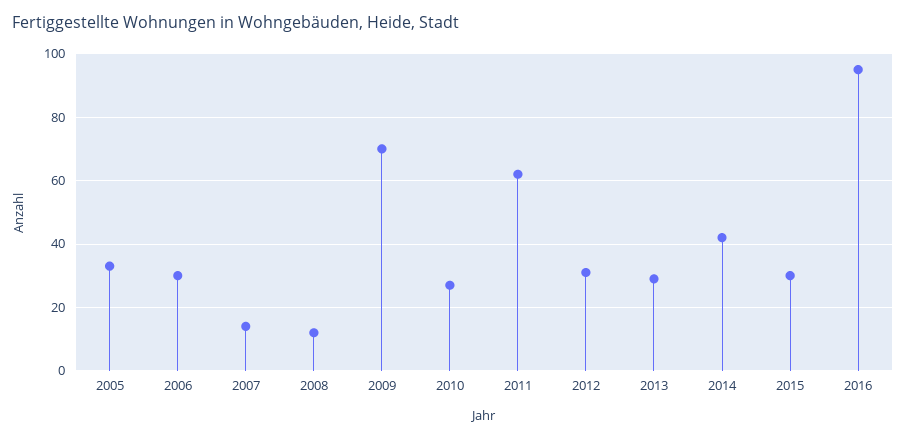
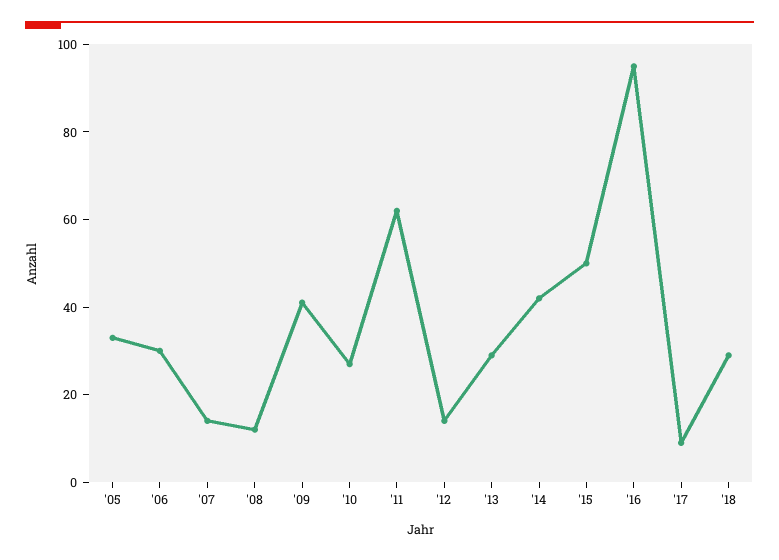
2009: 70 -> 40
2012: 30 -> 15
2015: 30 -> 50
'17: none -> 10
'18: none -> 30

